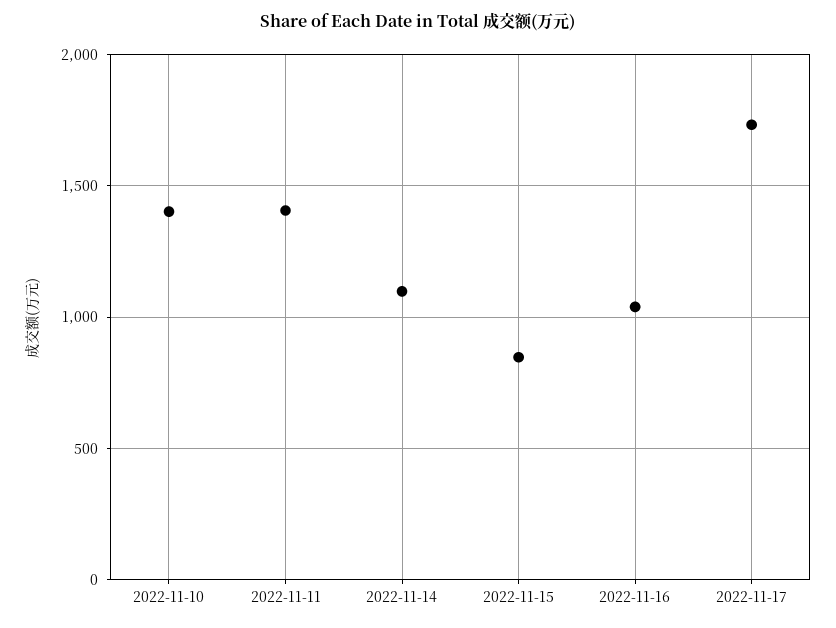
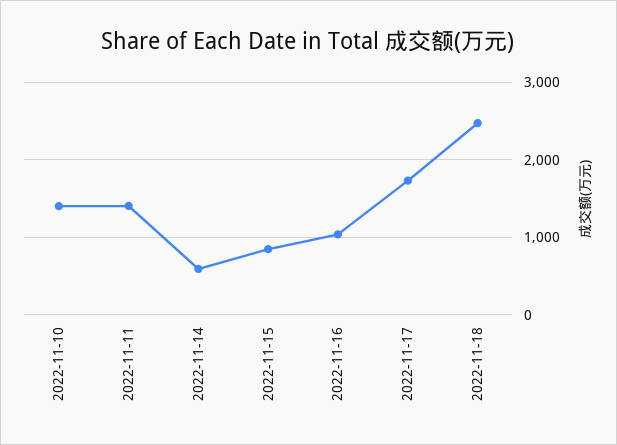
2022-11-14: 1100 -> 600
2022-11-18: none -> 2500

